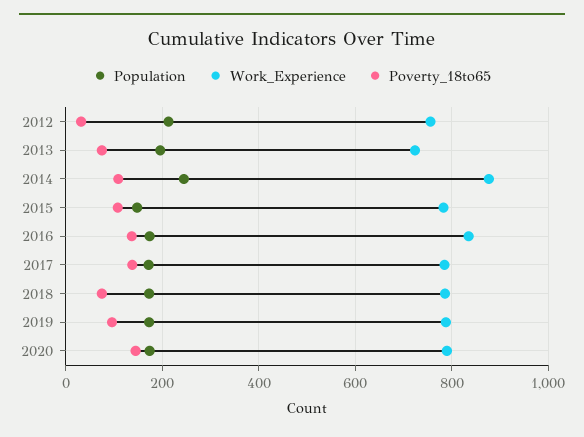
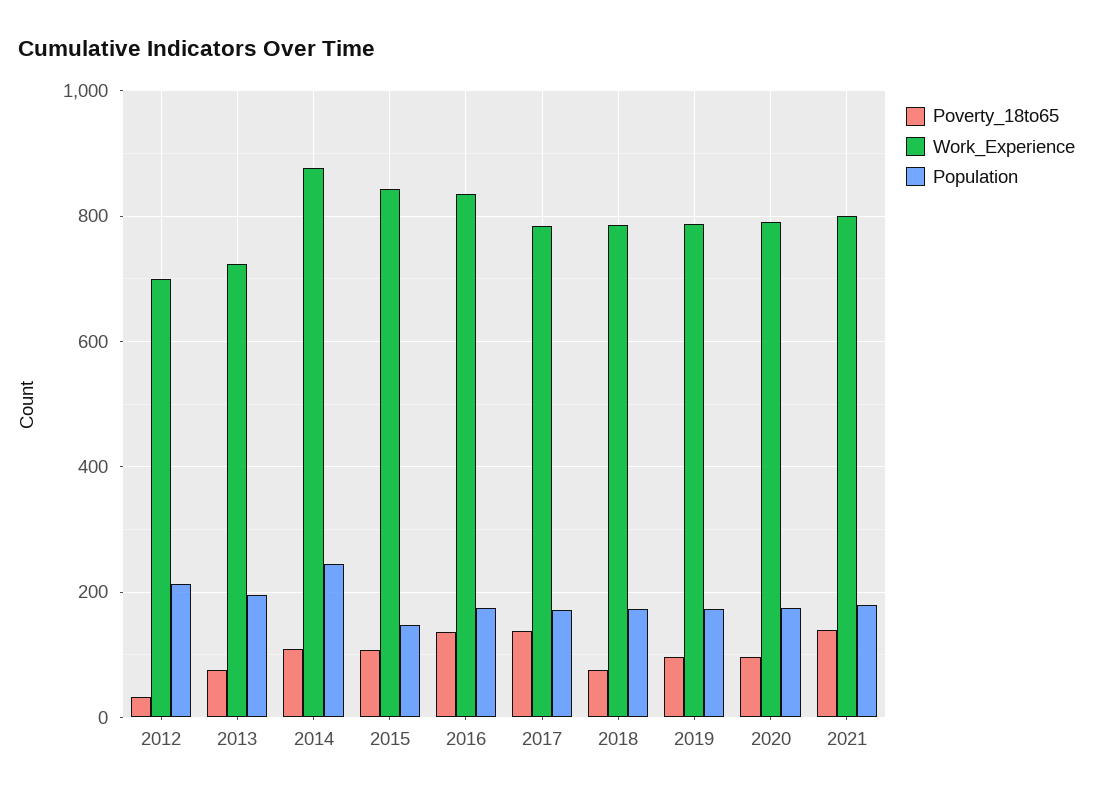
Work_Experience, 2012: 760 -> 700
Work_Experience, 2015: 780 -> 840
Poverty_18to65, 2020: 140 -> 100
Poverty_18to65, 2021: none -> 140
Work_Experience, 2021: none -> 800
Population, 2021: none -> 180

